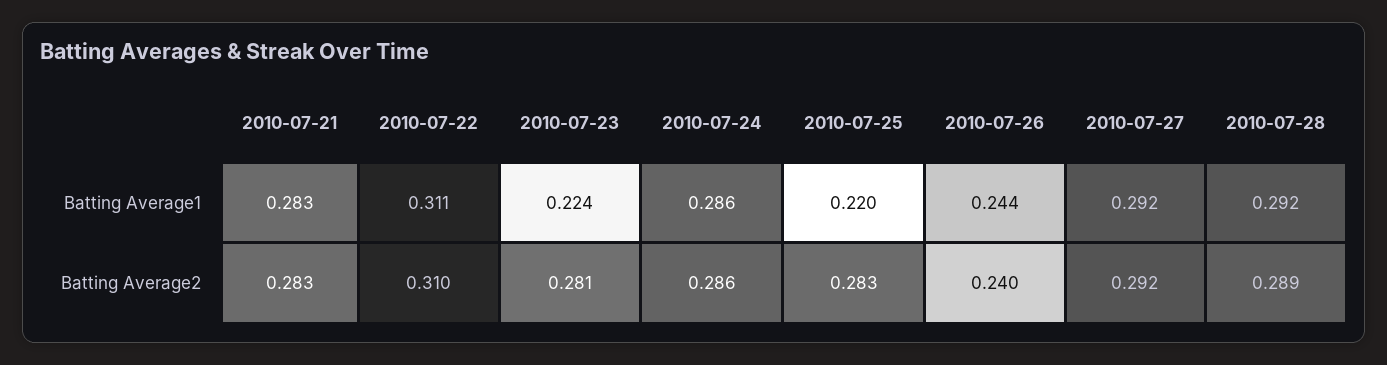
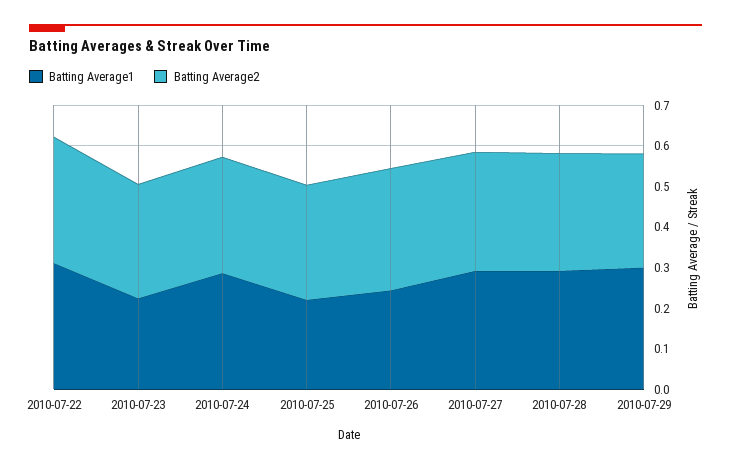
Batting Average1, 2010-07-21: 0.283 -> none
Batting Average2, 2010-07-21: 0.283 -> none
Batting Average2, 2010-07-26: 0.24 -> 0.3
Batting Average1, 2010-07-29: none -> 0.3
Batting Average2, 2010-07-29: none -> 0.28

